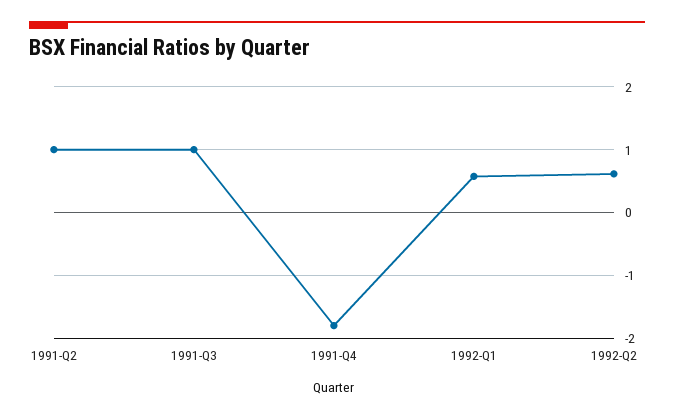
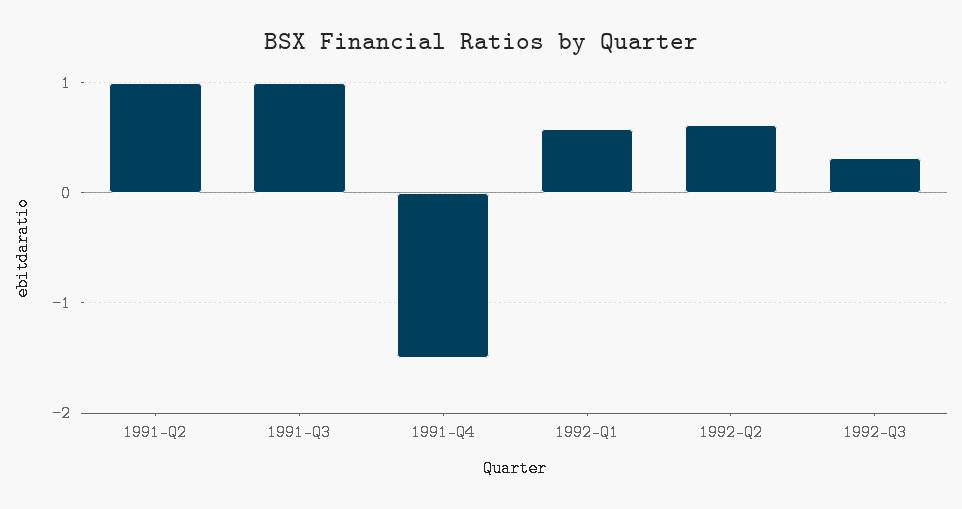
1991-Q4: -1.8 -> -1.5
1992-Q3: none -> 0.3

